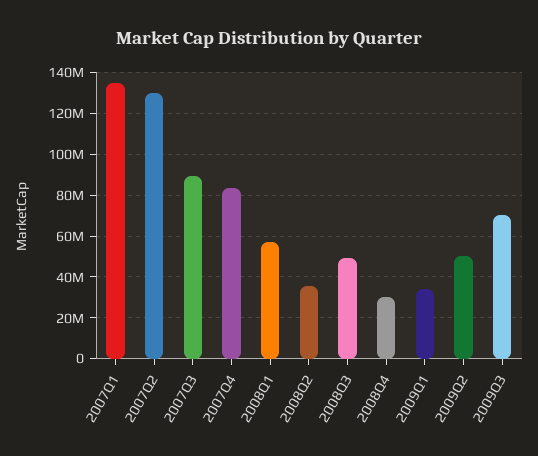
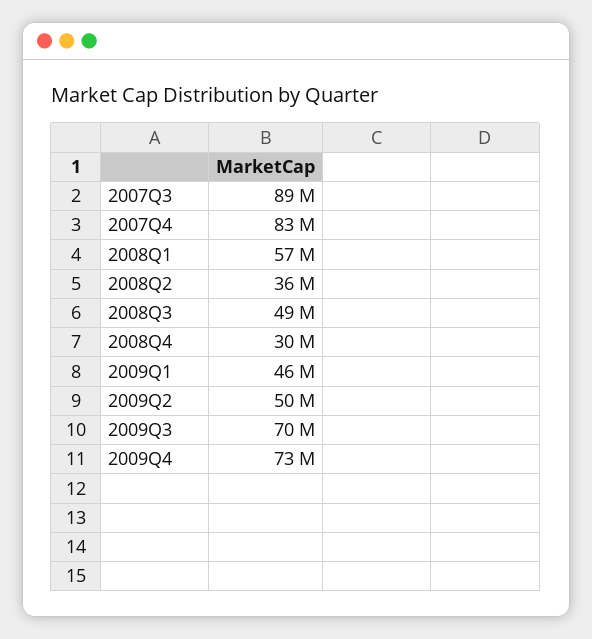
2007Q1: 135000000 -> none
2007Q2: 130000000 -> none
2009Q1: 35000000 -> 46000000
2009Q4: none -> 73000000

